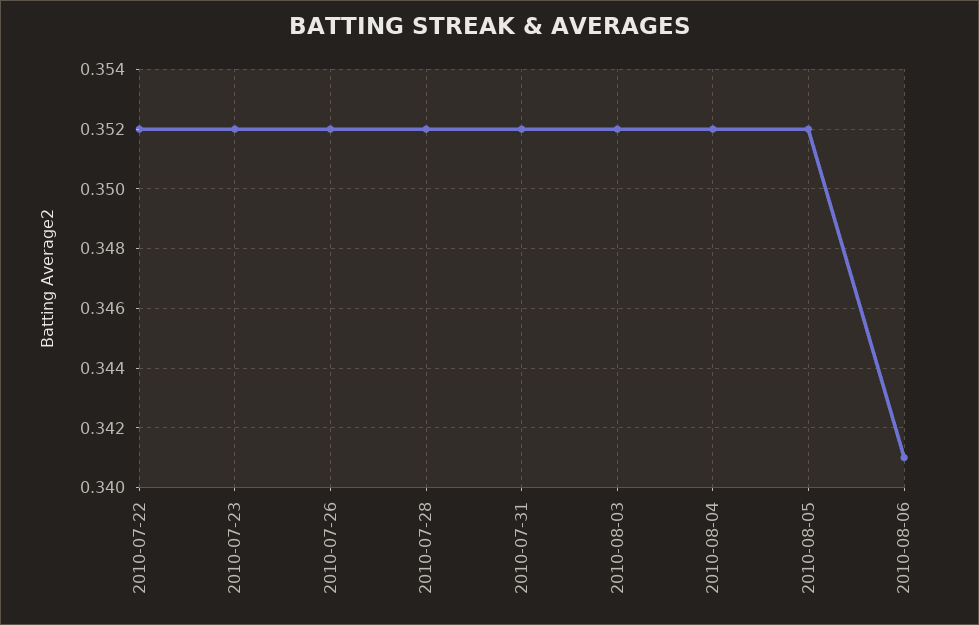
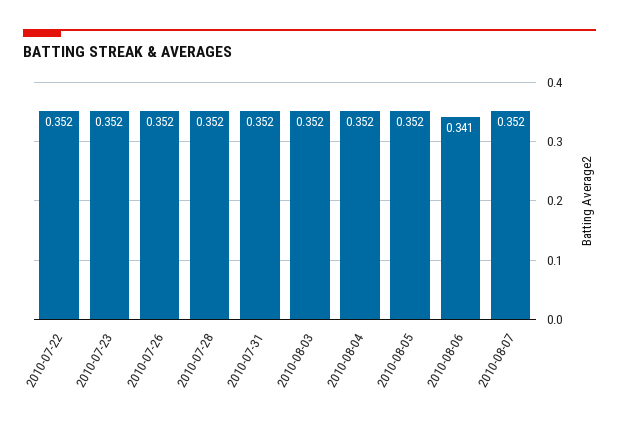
2010-08-07: none -> 0.352

